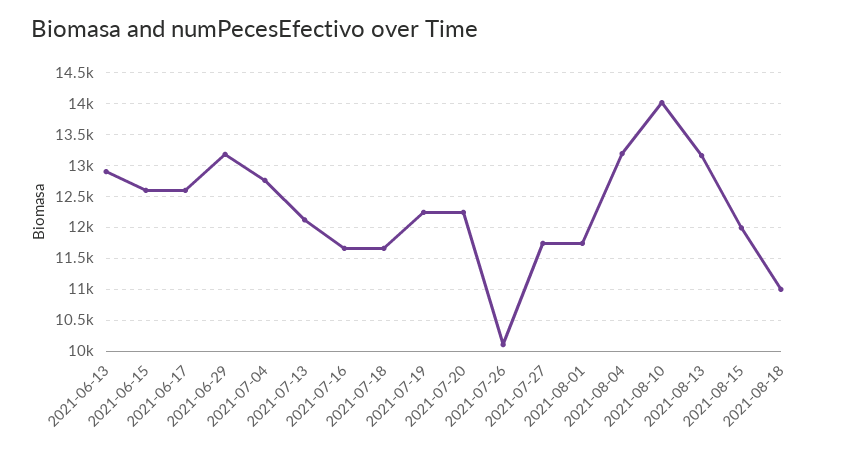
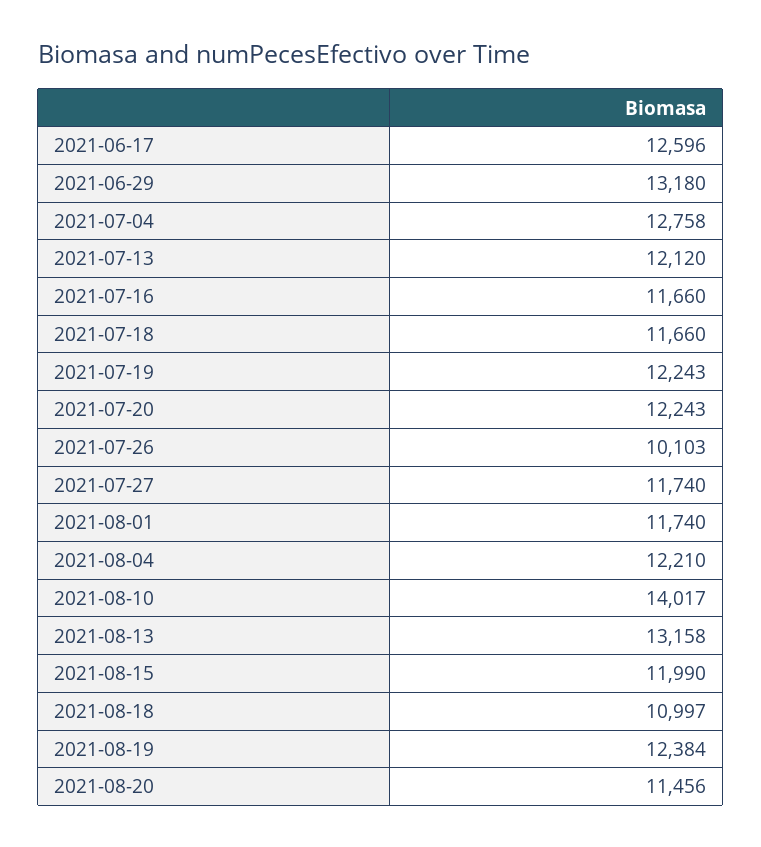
2021-06-13: 12900 -> none
2021-06-15: 12600 -> none
2021-08-04: 13200 -> 12210
2021-08-19: none -> 12384
2021-08-20: none -> 11456

